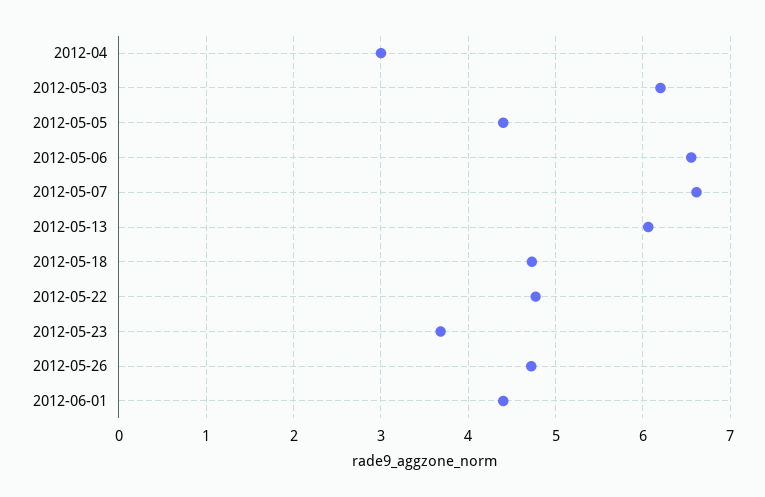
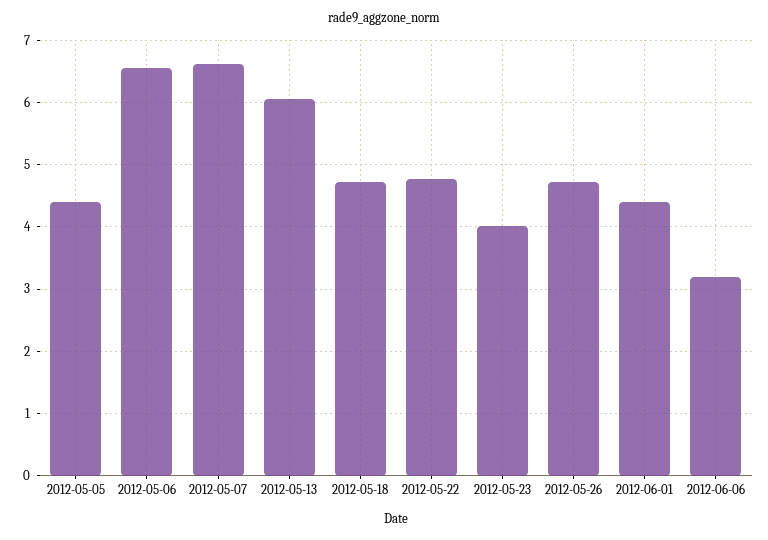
2012-04: 3 -> none
2012-05-03: 6.2 -> none
2012-05-23: 3.7 -> 4
2012-06-06: none -> 3.2

